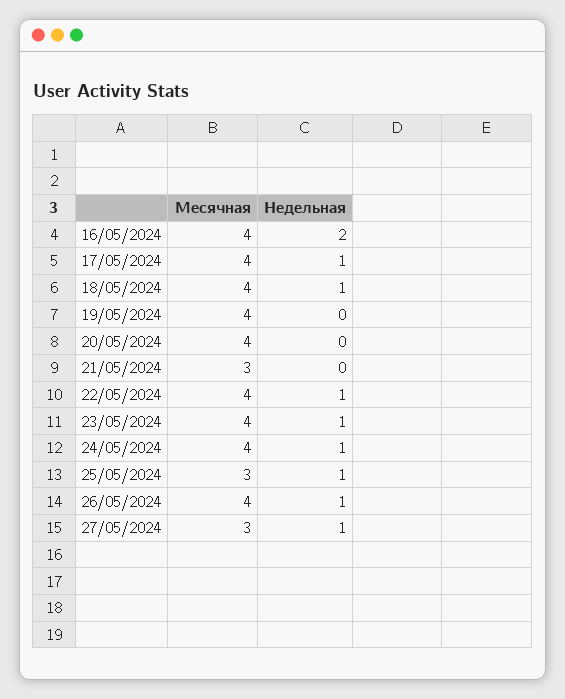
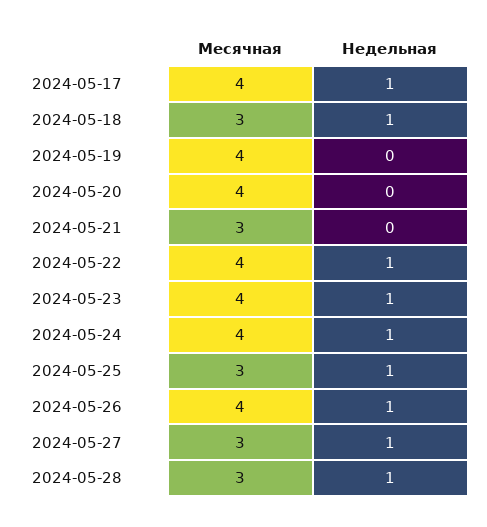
Месячная, 16/05/2024: 4 -> none
Недельная, 16/05/2024: 2 -> none
Месячная, 18/05/2024: 4 -> 3
Месячная, 2024-05-28: none -> 3
Недельная, 2024-05-28: none -> 1

